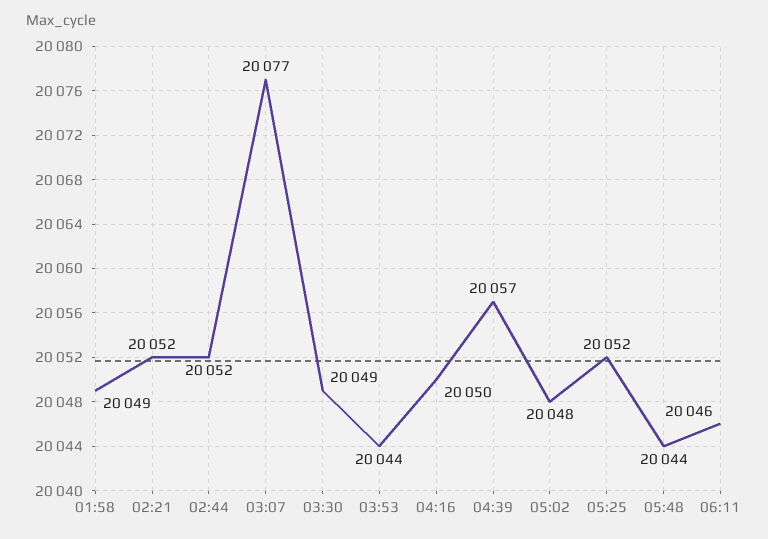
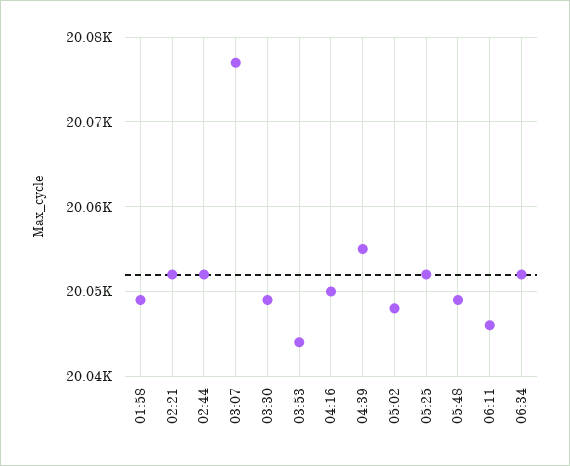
04:39: 20057 -> 20055
05:48: 20044 -> 20049
06:34: none -> 20052

